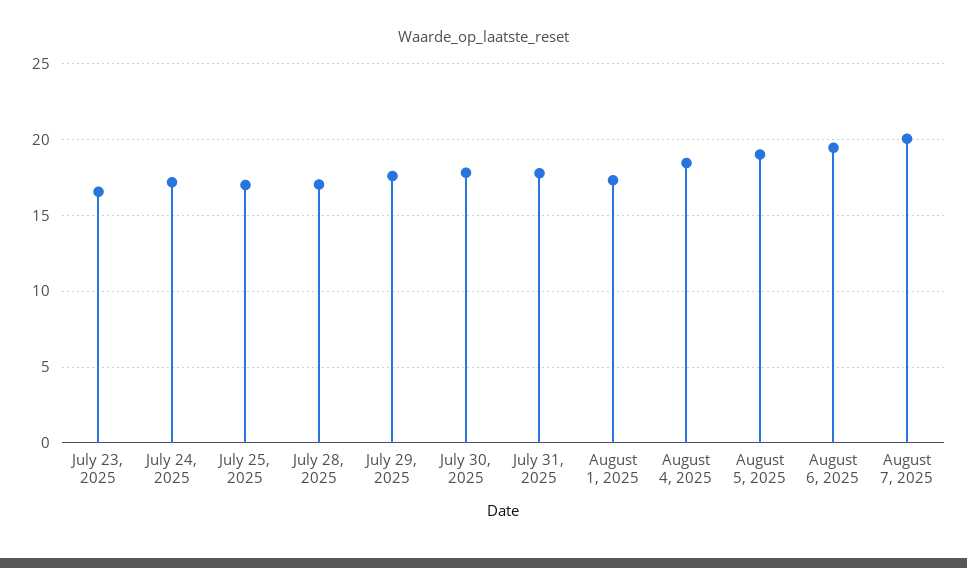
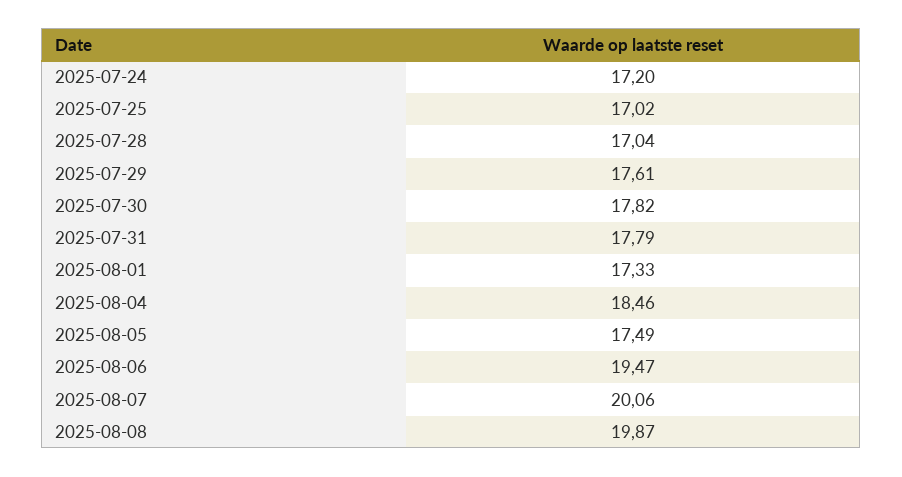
July 23, 2025: 16.5 -> none
August 5, 2025: 19 -> 17.49
2025-08-08: none -> 19.87

